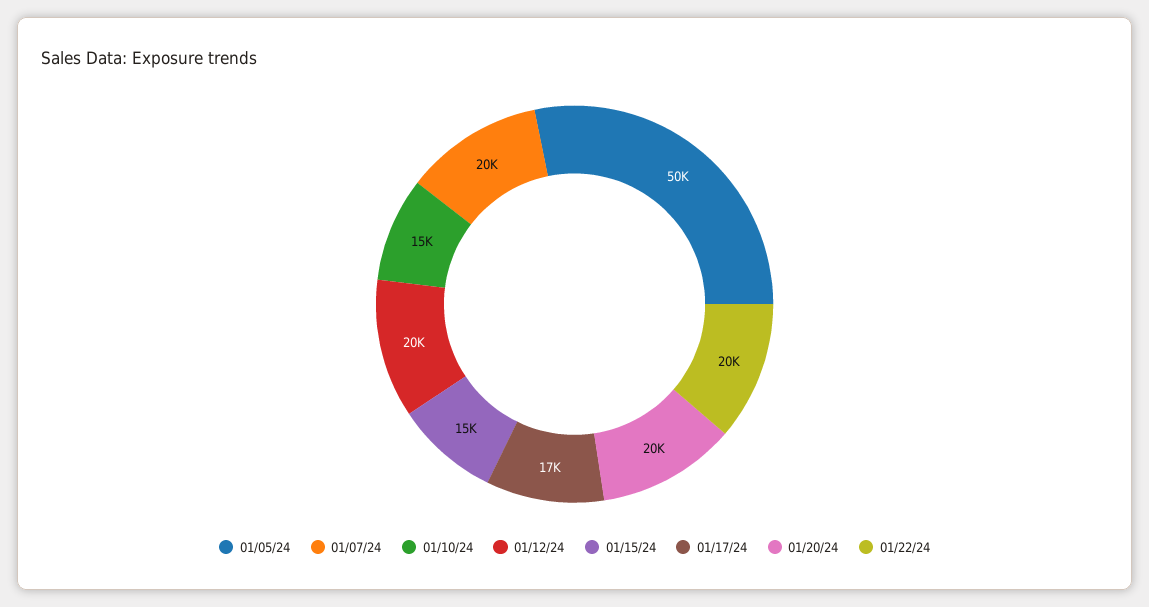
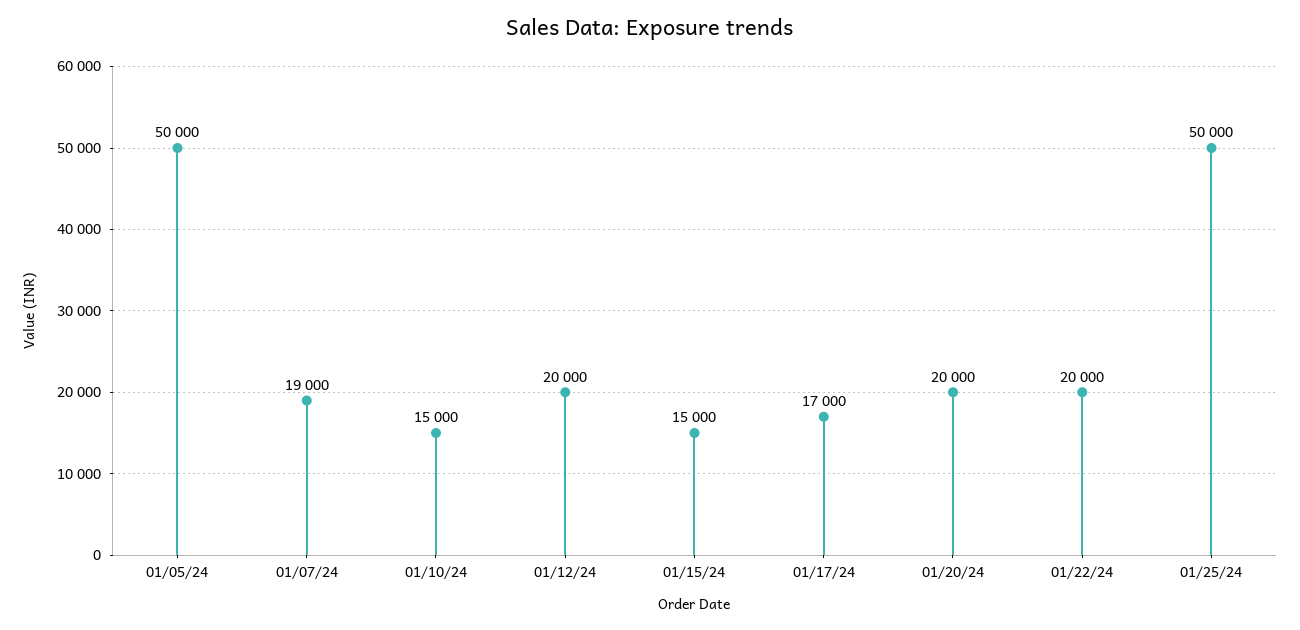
01/07/24: 20000 -> 19000
01/25/24: none -> 50000

